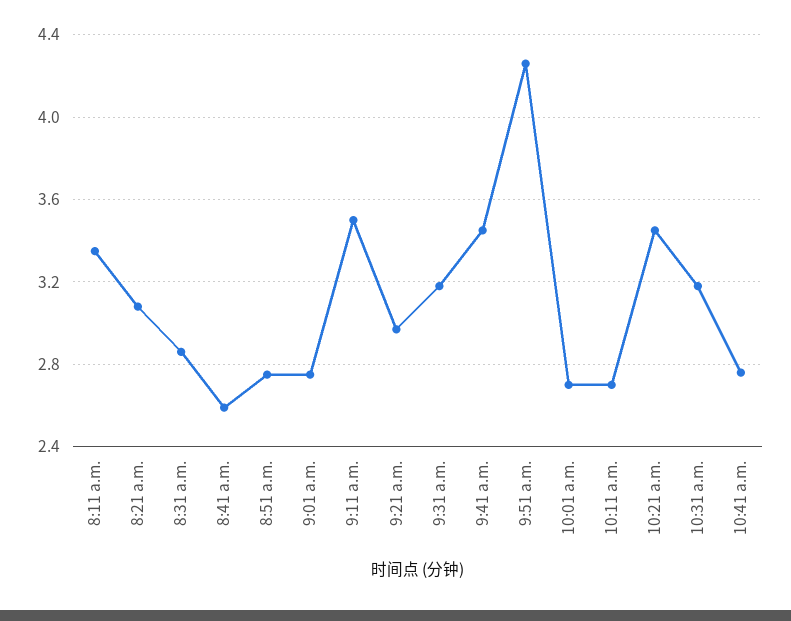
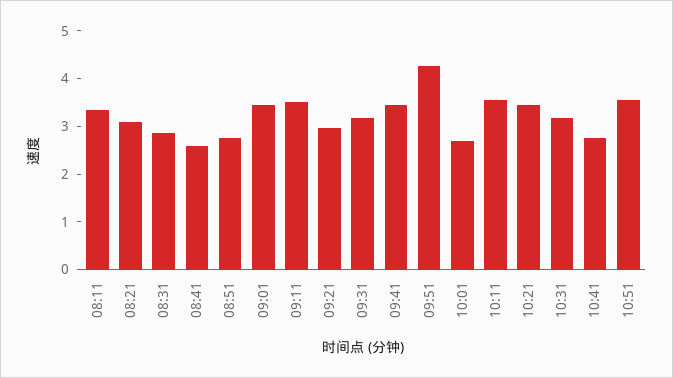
9:01 a.m.: 2.75 -> 3.4
10:11 a.m.: 2.7 -> 3.6
10:51: none -> 3.6

